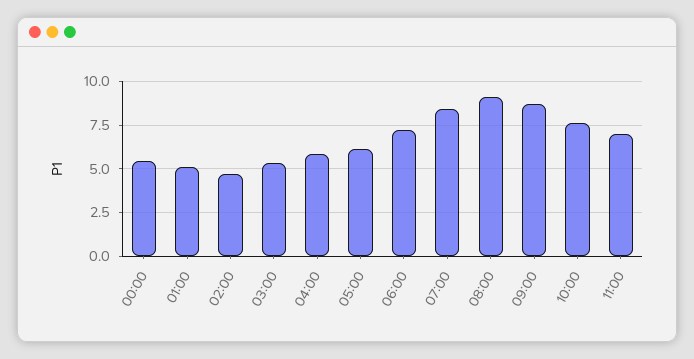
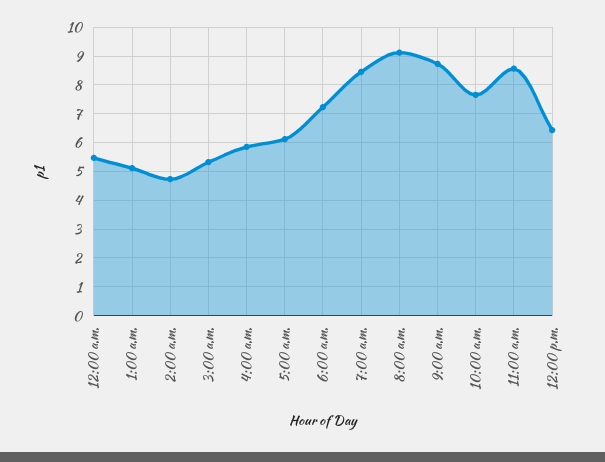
11:00: 7 -> 8.5
12:00 p.m.: none -> 6.5

